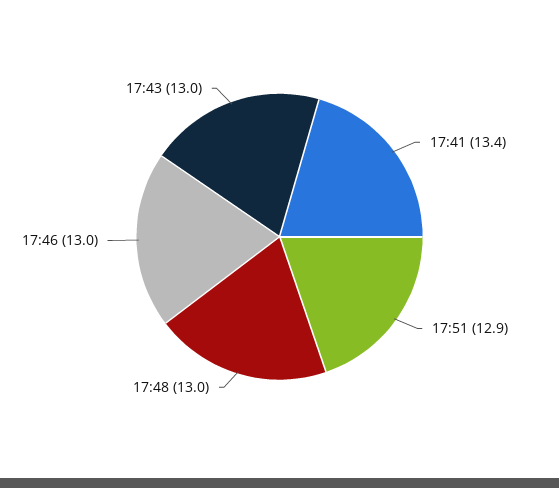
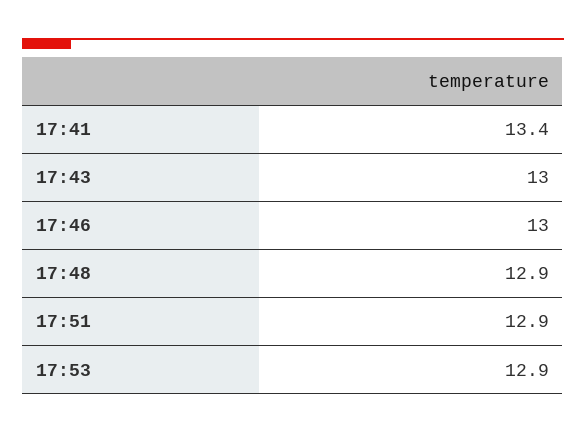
17:48: 13 -> 12.9
17:53: none -> 12.9

